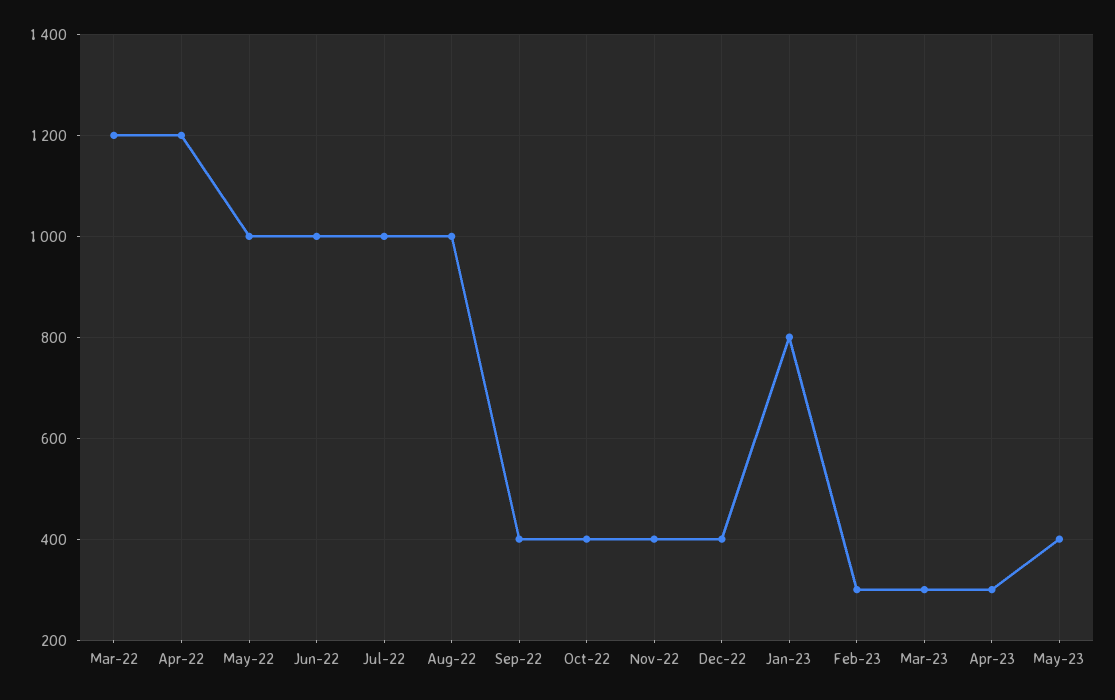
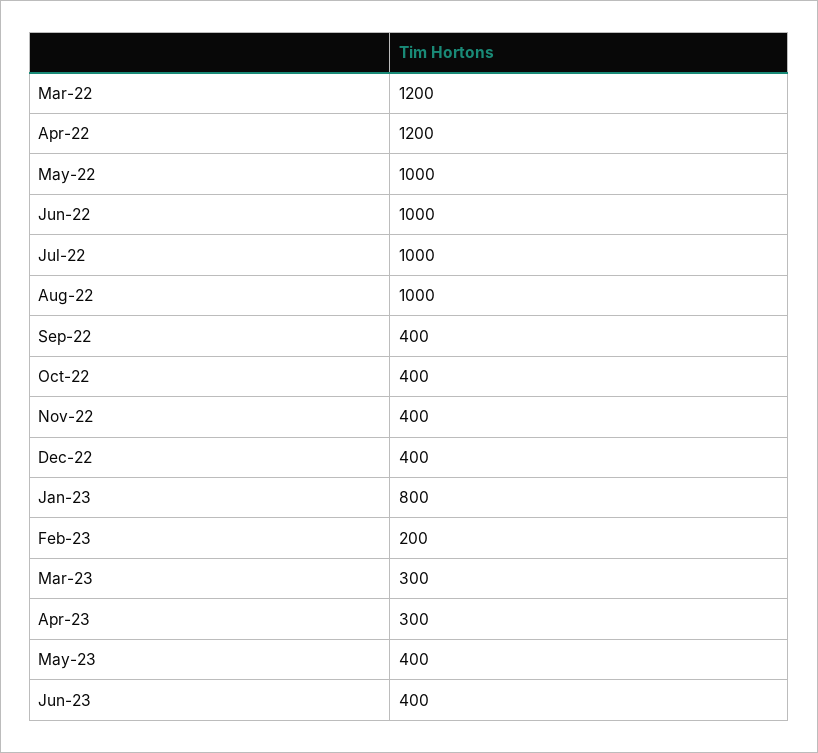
Feb-23: 300 -> 200
Jun-23: none -> 400

